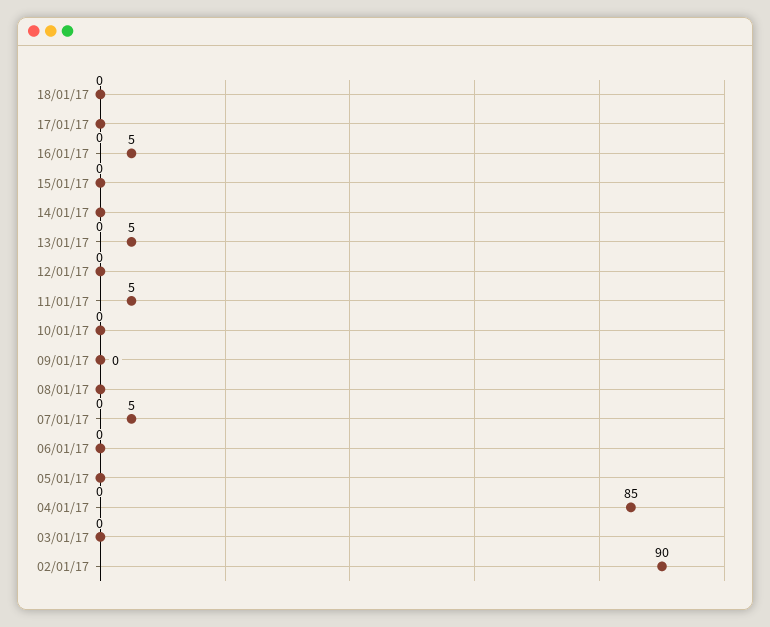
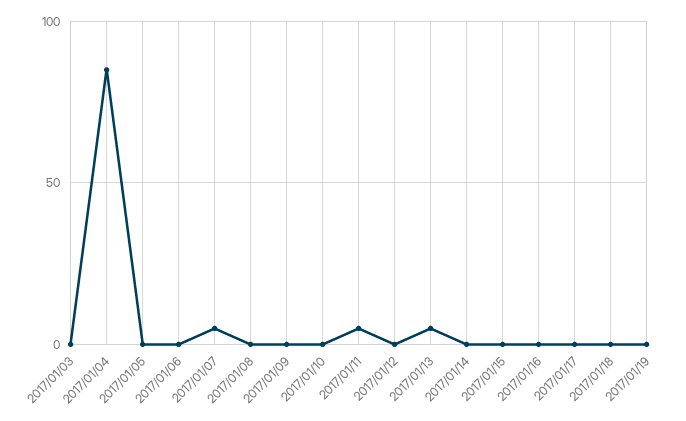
16/01/17: 5 -> 0
02/01/17: 90 -> none
2017/01/19: none -> 0

